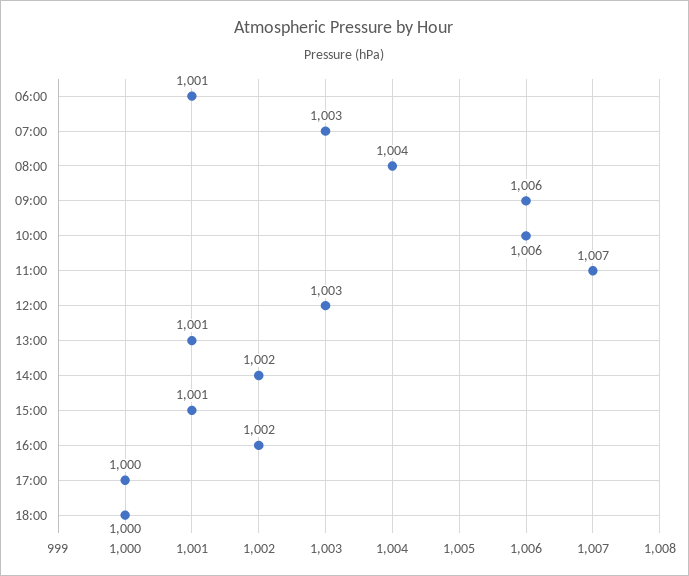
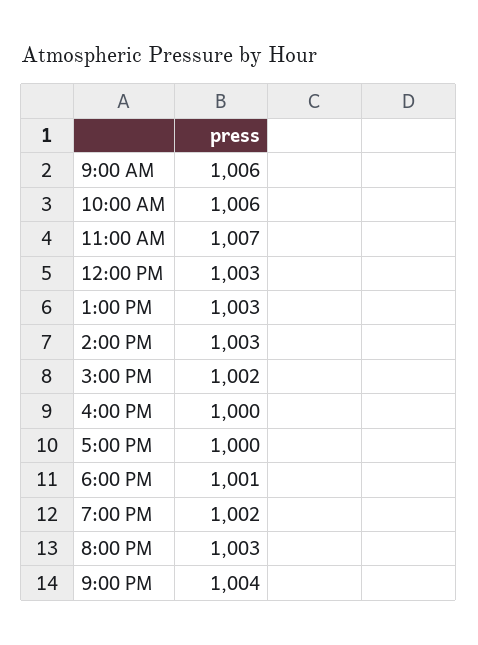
06:00: 1001 -> none
07:00: 1003 -> none
08:00: 1004 -> none
13:00: 1001 -> 1003
14:00: 1002 -> 1003
15:00: 1001 -> 1002
16:00: 1002 -> 1000
18:00: 1000 -> 1001
7:00 PM: none -> 1002
8:00 PM: none -> 1003
9:00 PM: none -> 1004

